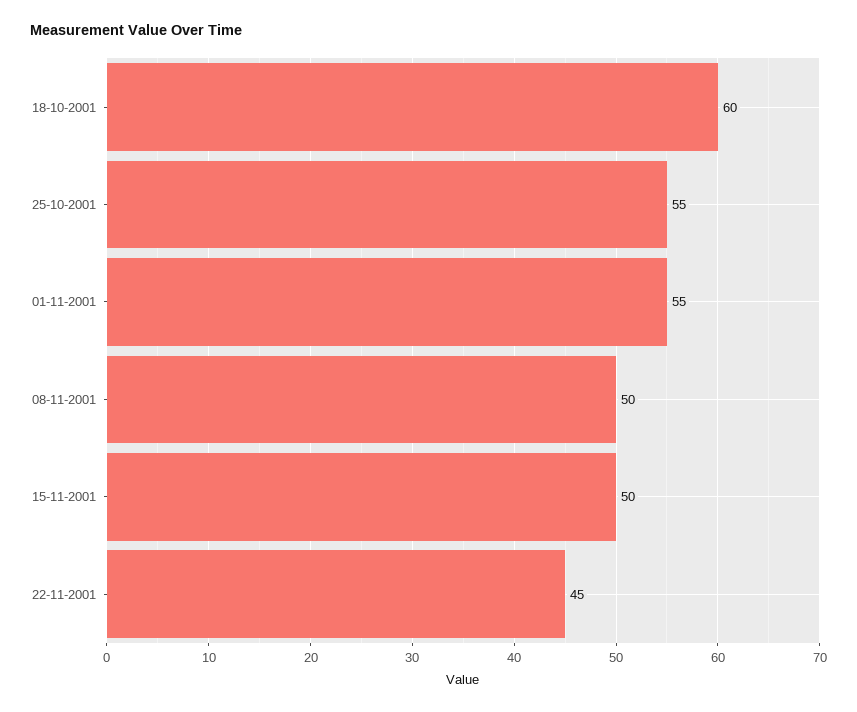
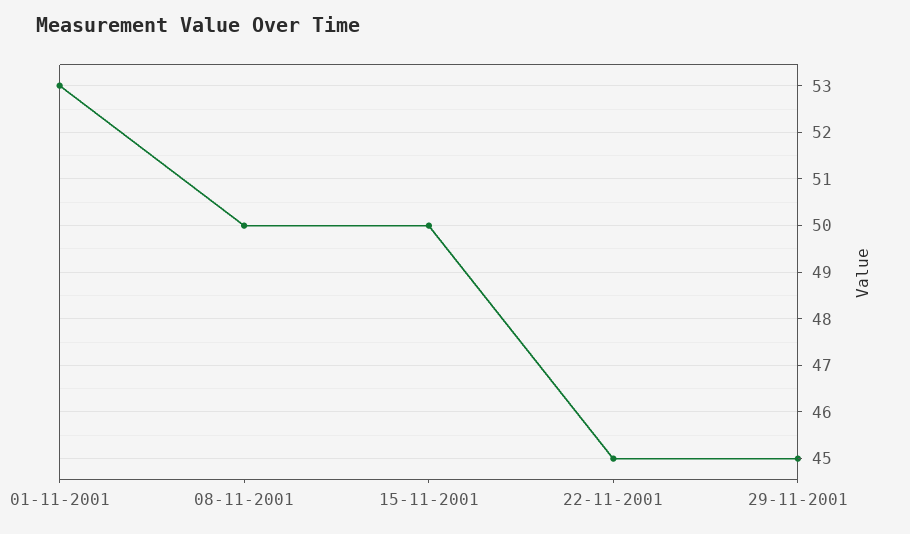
18-10-2001: 60 -> none
25-10-2001: 55 -> none
01-11-2001: 55 -> 53
29-11-2001: none -> 45

